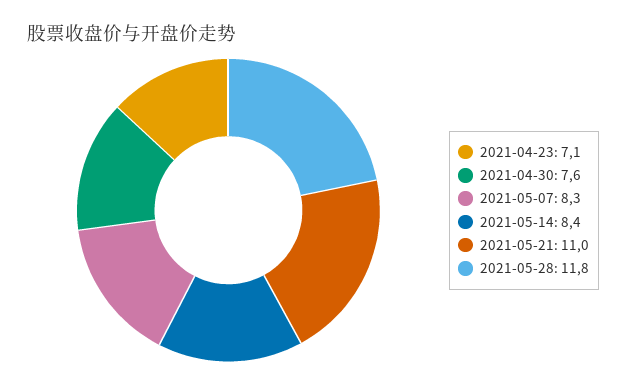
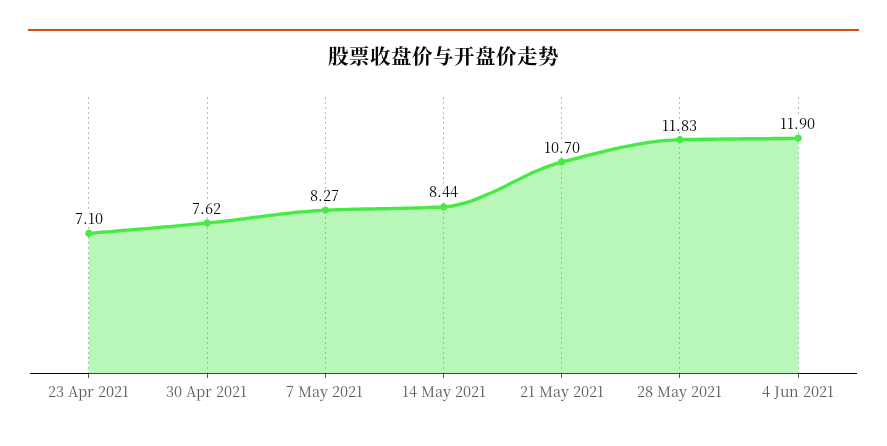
2021-05-21: 11 -> 10.7
4 Jun 2021: none -> 11.9

